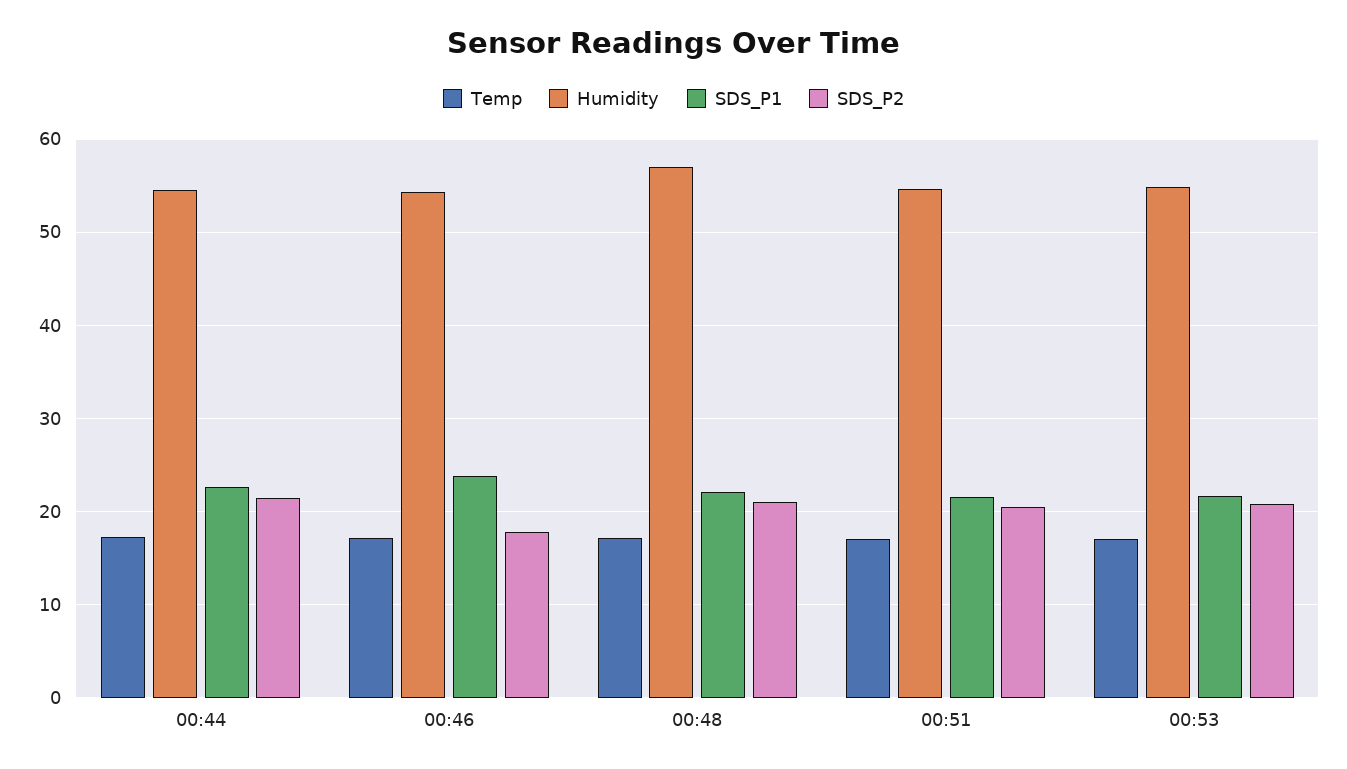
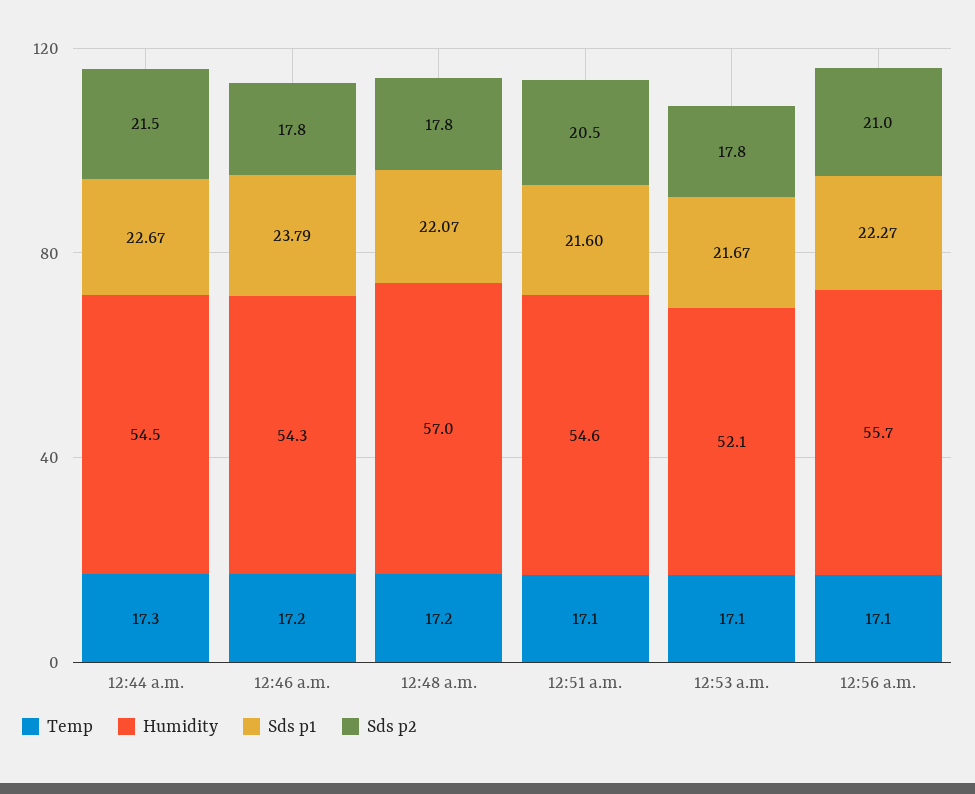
SDS_P2, 00:48: 21 -> 17.8
Humidity, 00:53: 55 -> 52.1
SDS_P2, 00:53: 21 -> 17.8
Temp, 12:56 a.m.: none -> 17.1
Humidity, 12:56 a.m.: none -> 55.7
SDS_P1, 12:56 a.m.: none -> 22.27
SDS_P2, 12:56 a.m.: none -> 21

